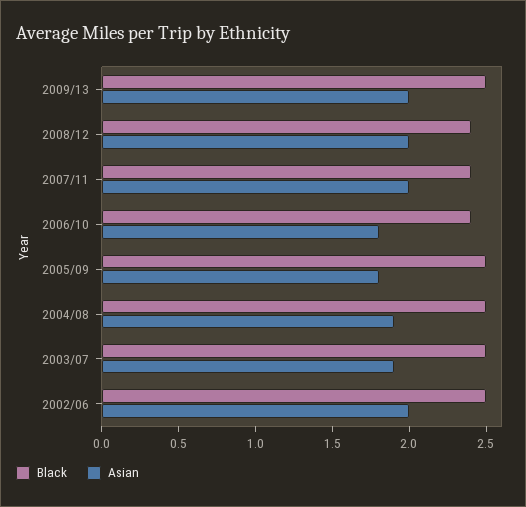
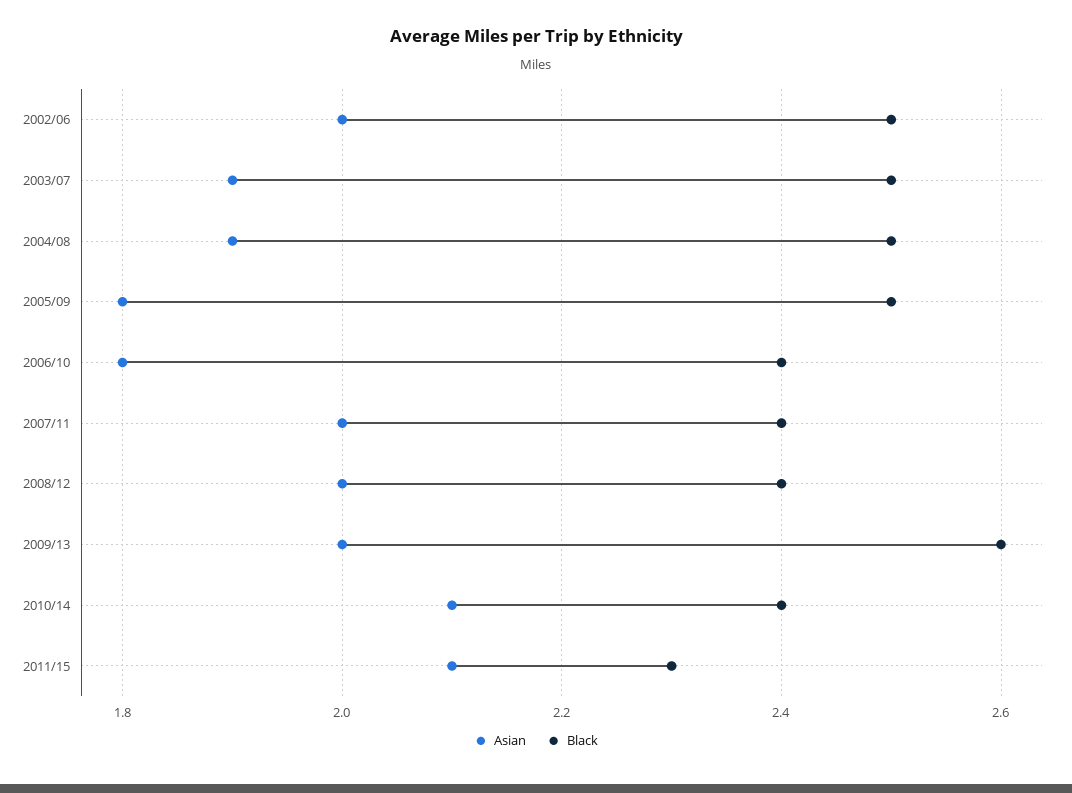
Black, 2009/13: 2.5 -> 2.6
Asian, 2010/14: none -> 2.1
Black, 2010/14: none -> 2.4
Asian, 2011/15: none -> 2.1
Black, 2011/15: none -> 2.3

